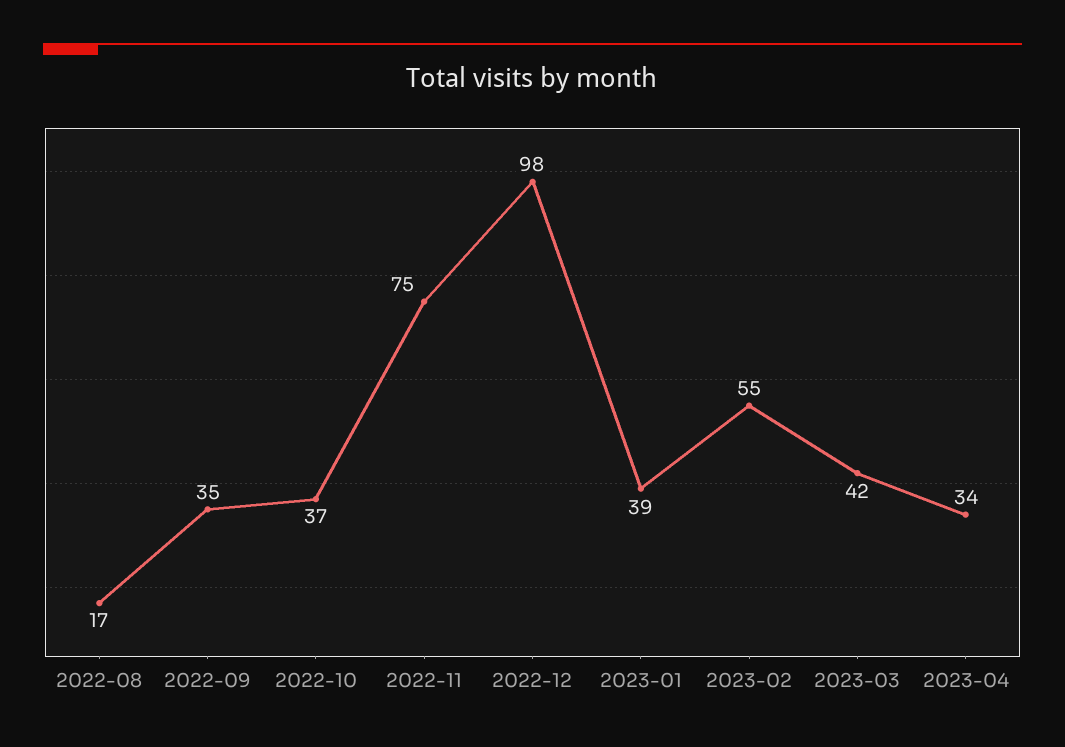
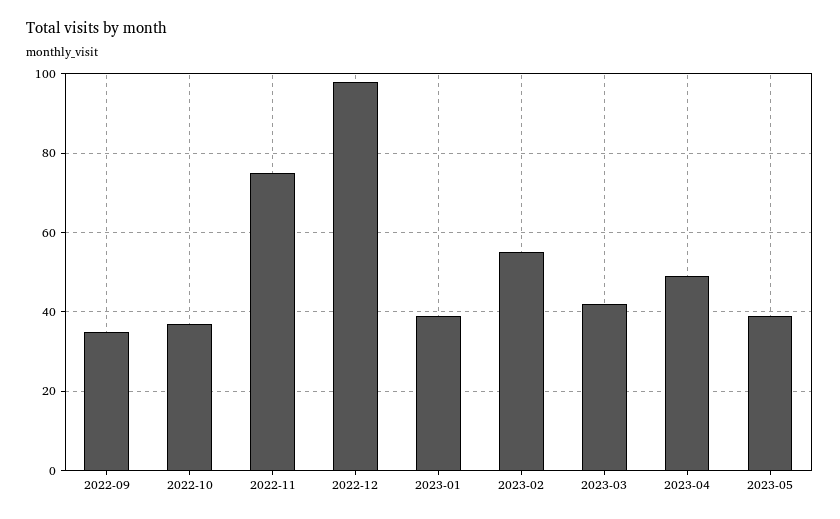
2022-08: 17 -> none
2023-04: 34 -> 50
2023-05: none -> 40

